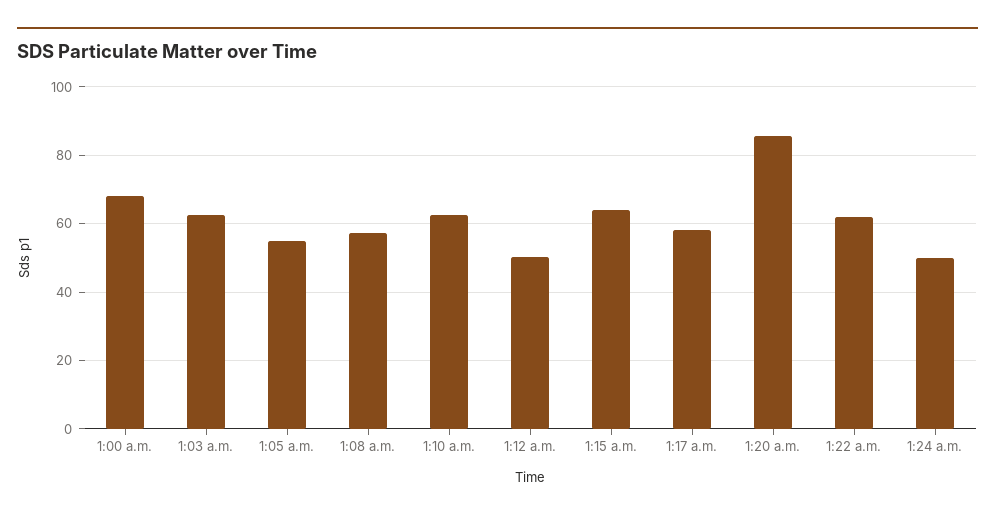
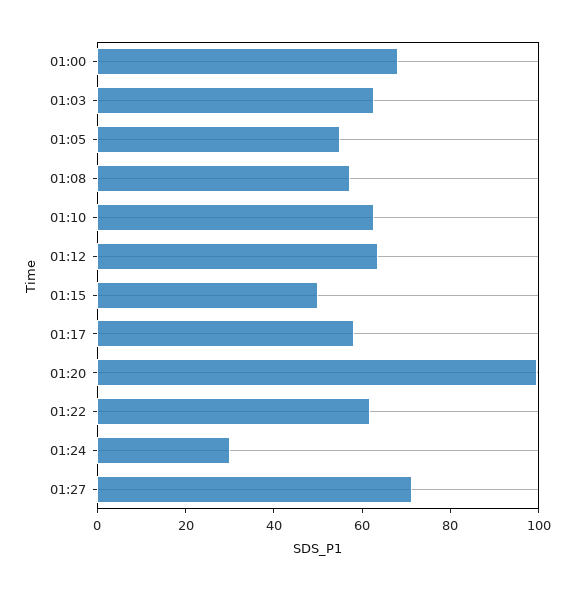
1:12 a.m.: 50 -> 65
1:15 a.m.: 64 -> 50
1:20 a.m.: 86 -> 100
1:24 a.m.: 50 -> 30
01:27: none -> 70

